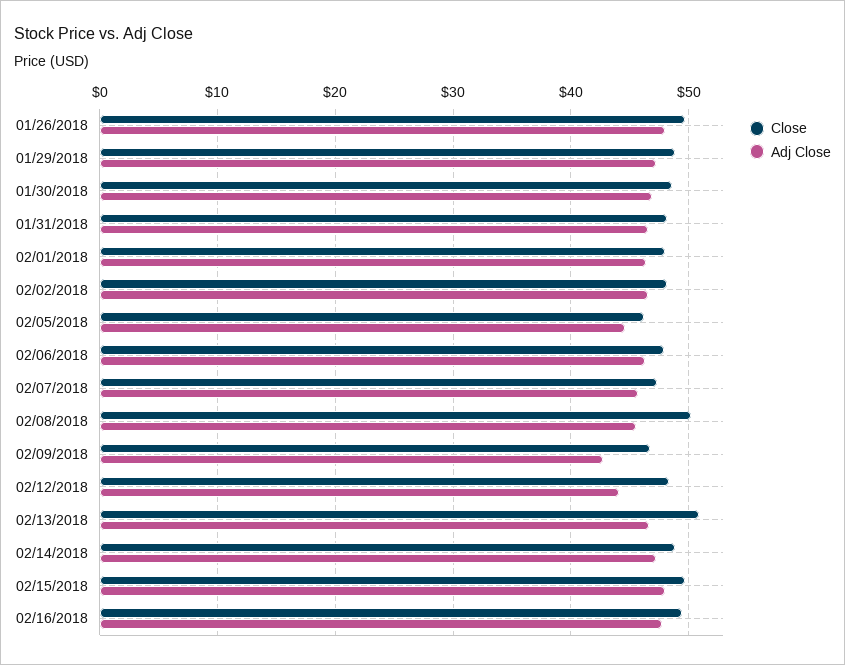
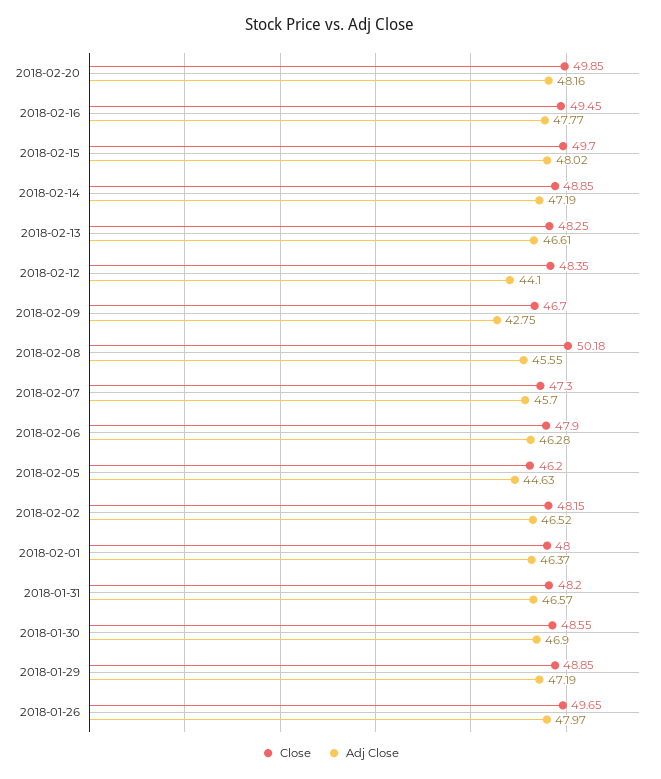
Close, 02/13/2018: 51 -> 48.25
Close, 2018-02-20: none -> 49.85
Adj Close, 2018-02-20: none -> 48.16

